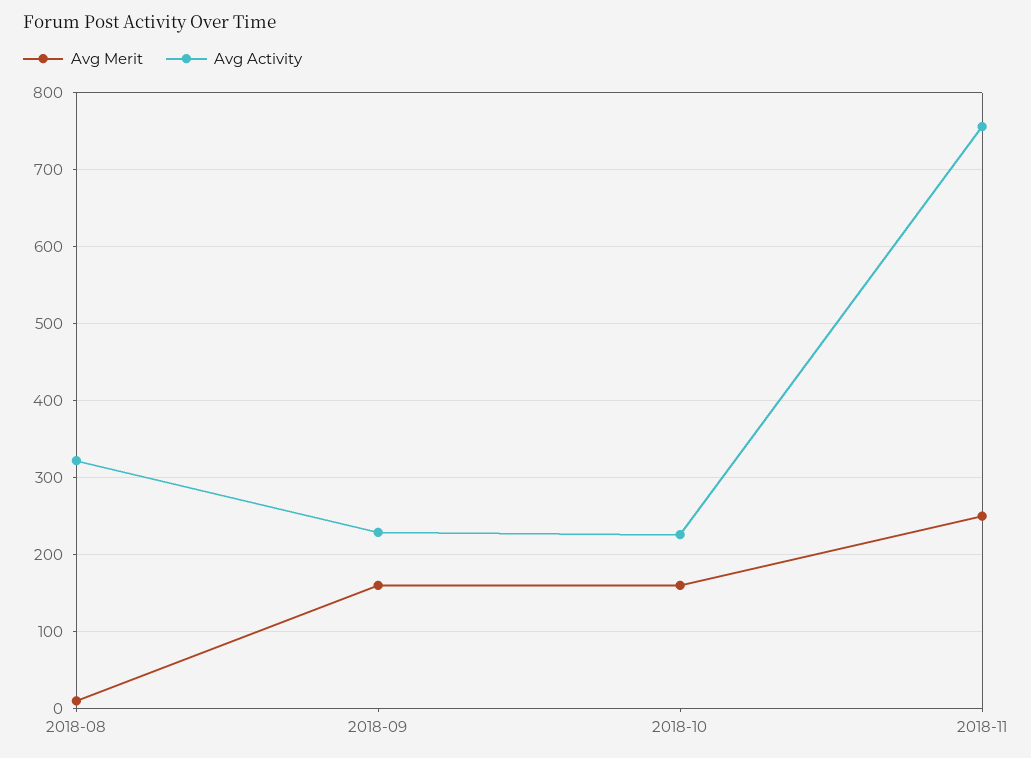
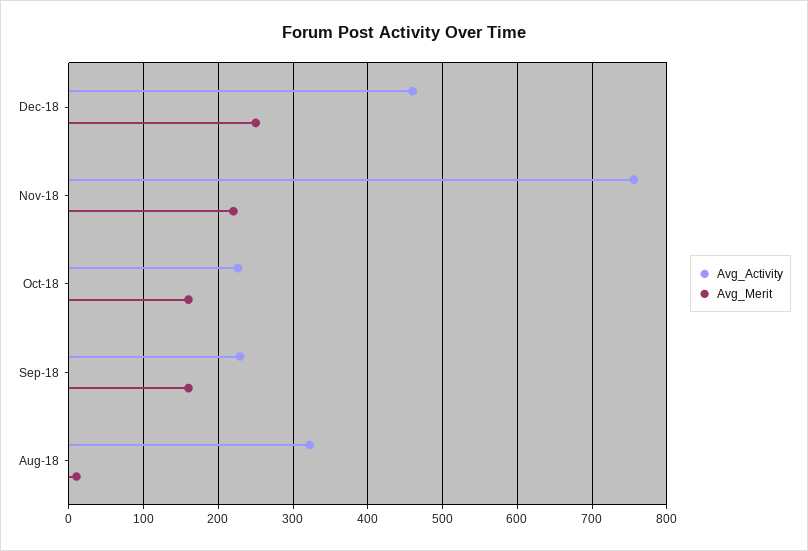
Avg Merit, 2018-11: 250 -> 220
Avg Activity, Dec-18: none -> 460
Avg Merit, Dec-18: none -> 250

